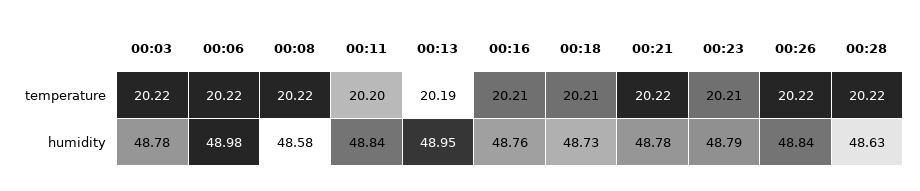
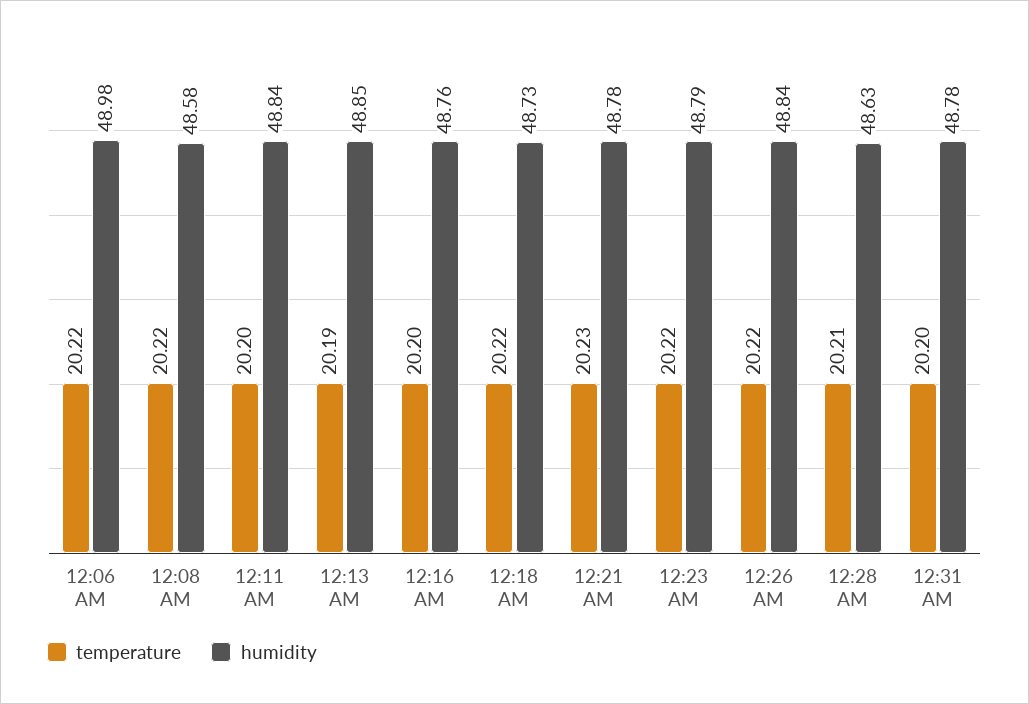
temperature, 00:03: 20.22 -> none
temperature, 00:16: 20.21 -> 20.2
temperature, 00:18: 20.21 -> 20.22
temperature, 00:21: 20.22 -> 20.23
temperature, 00:23: 20.21 -> 20.22
temperature, 00:28: 20.22 -> 20.21
humidity, 00:03: 48.78 -> none
humidity, 00:13: 48.95 -> 48.85
temperature, 12:31 AM: none -> 20.2
humidity, 12:31 AM: none -> 48.78

